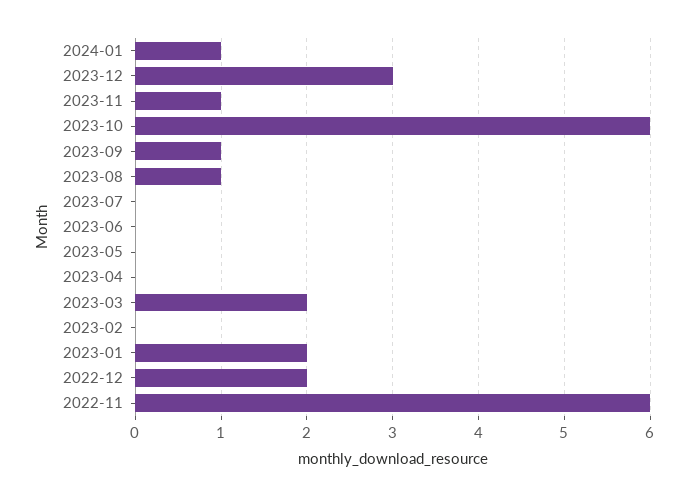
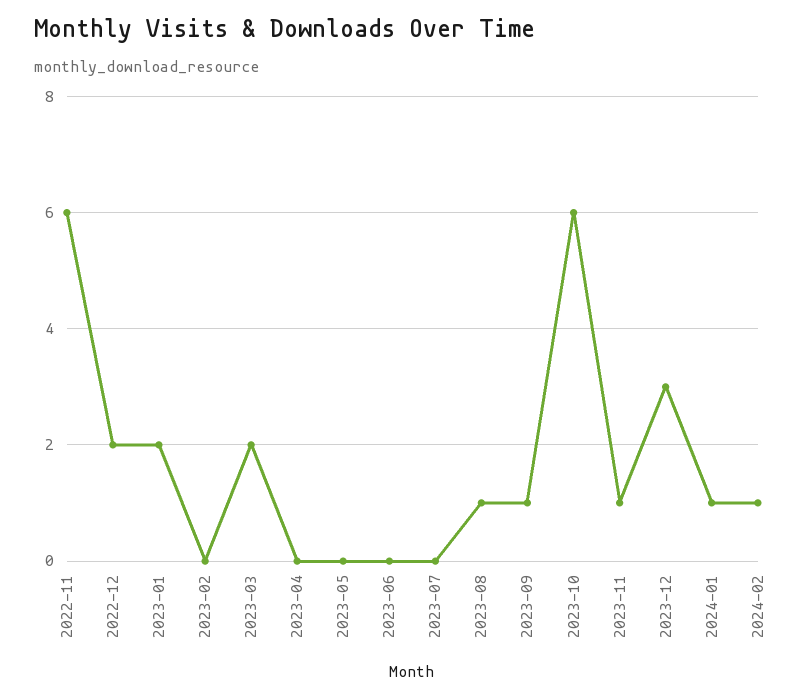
2024-02: none -> 1

